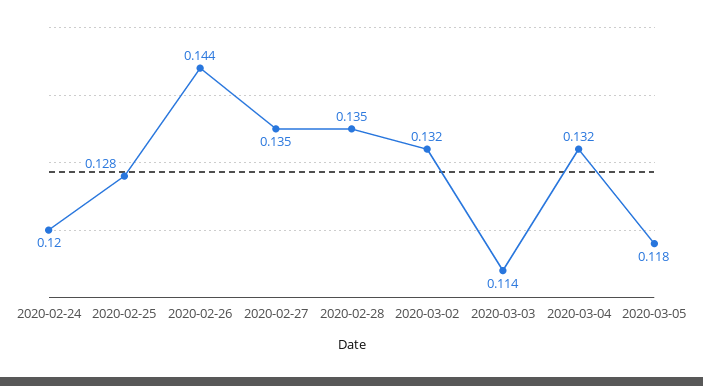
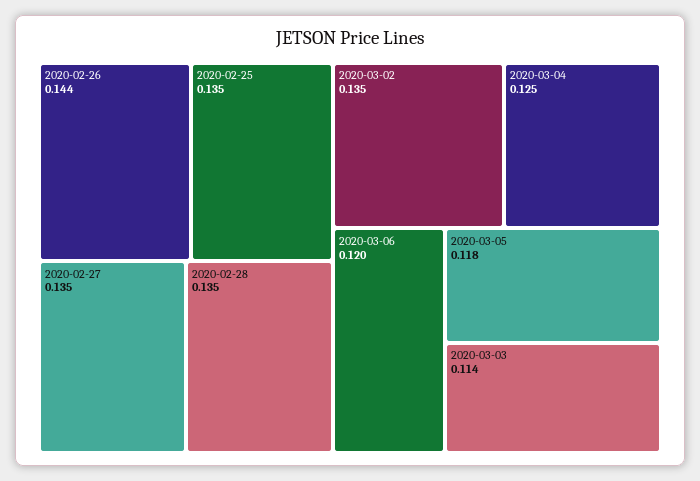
2020-02-24: 0.12 -> none
2020-02-25: 0.128 -> 0.135
2020-03-02: 0.132 -> 0.135
2020-03-04: 0.132 -> 0.125
2020-03-06: none -> 0.12

